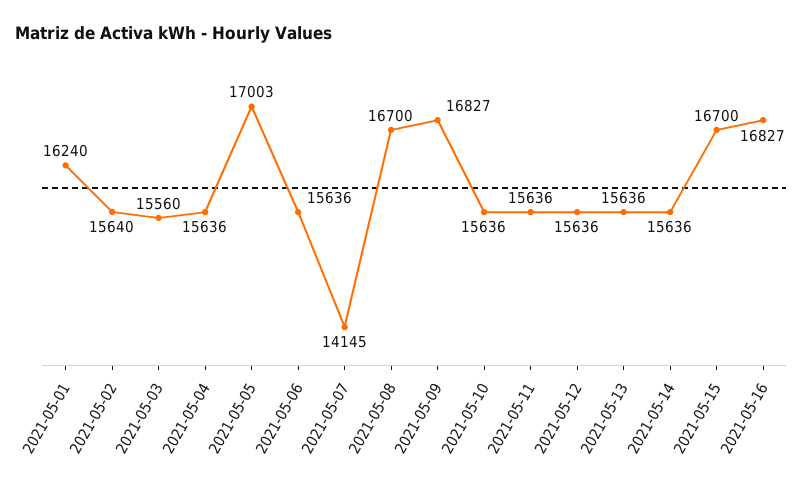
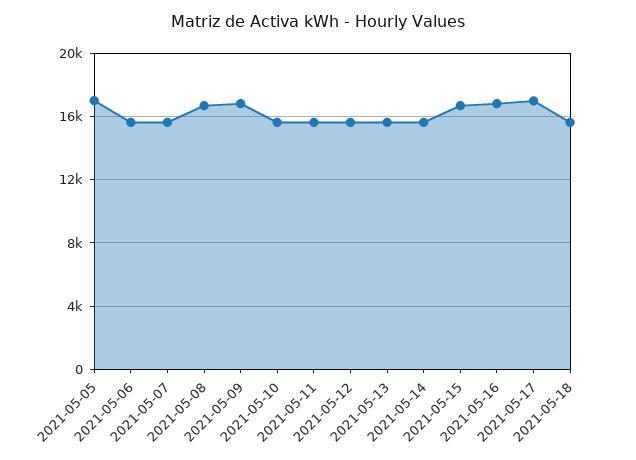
2021-05-01: 16240 -> none
2021-05-02: 15640 -> none
2021-05-03: 15560 -> none
2021-05-04: 15636 -> none
2021-05-07: 14145 -> 15500
2021-05-17: none -> 17000
2021-05-18: none -> 15500

